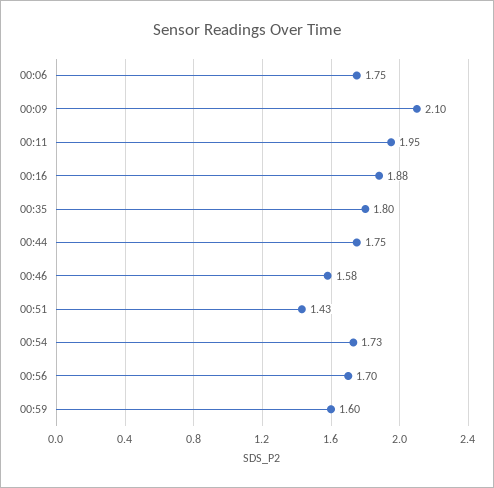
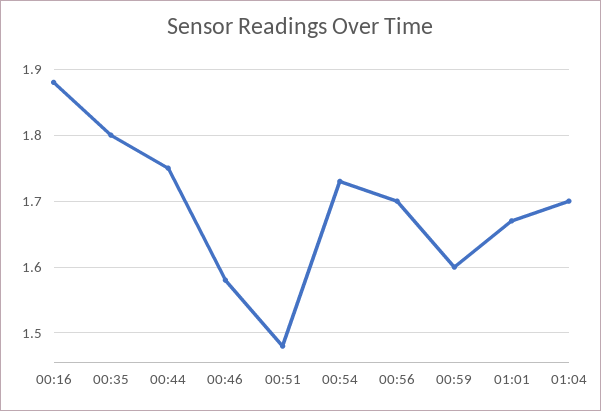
00:06: 1.75 -> none
00:09: 2.1 -> none
00:11: 1.95 -> none
00:51: 1.43 -> 1.48
01:01: none -> 1.67
01:04: none -> 1.7

